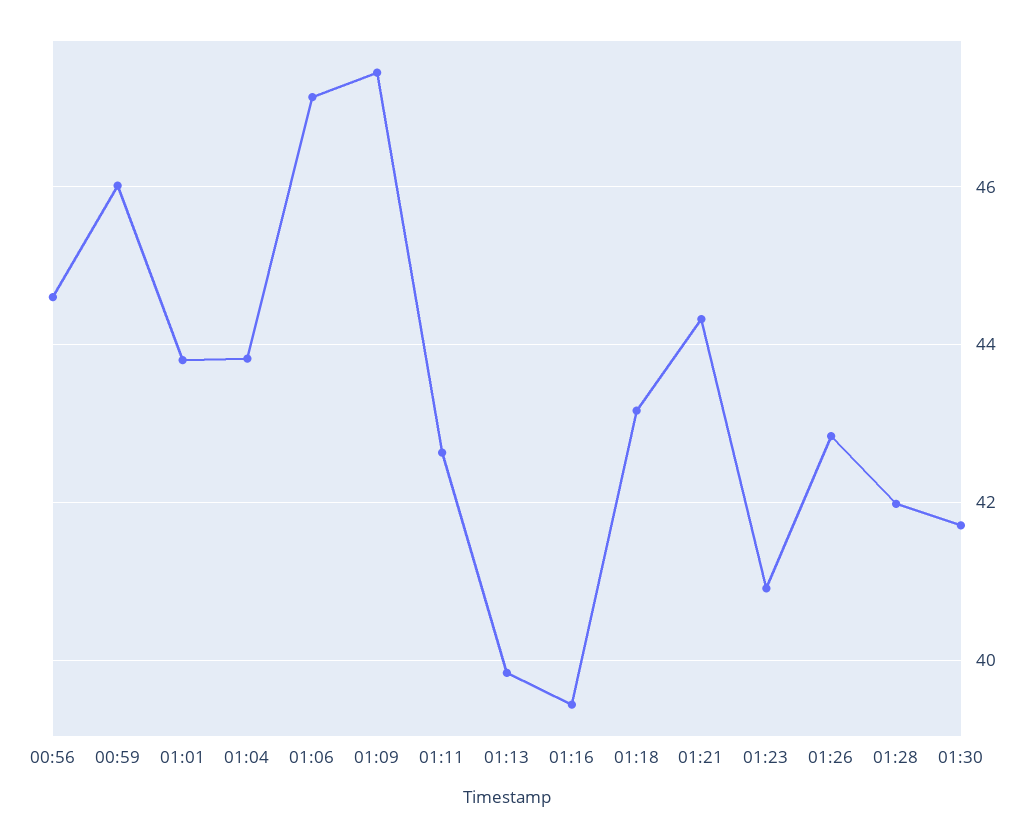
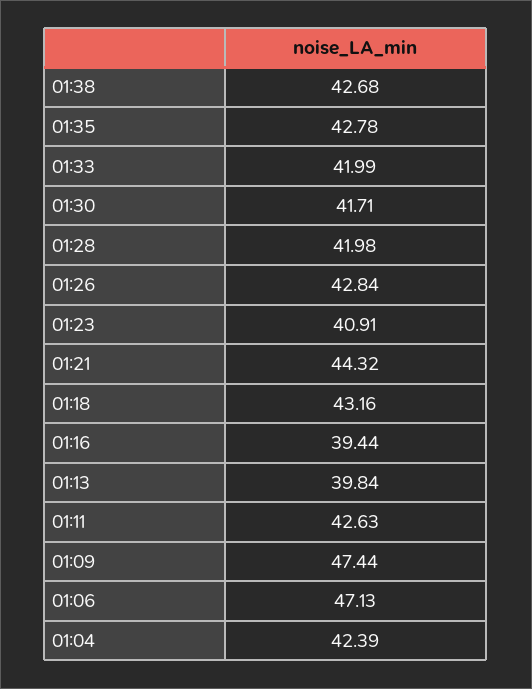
00:56: 44.6 -> none
00:59: 46 -> none
01:01: 43.8 -> none
01:04: 43.8 -> 42.39
01:38: none -> 42.68
01:35: none -> 42.78
01:33: none -> 41.99

